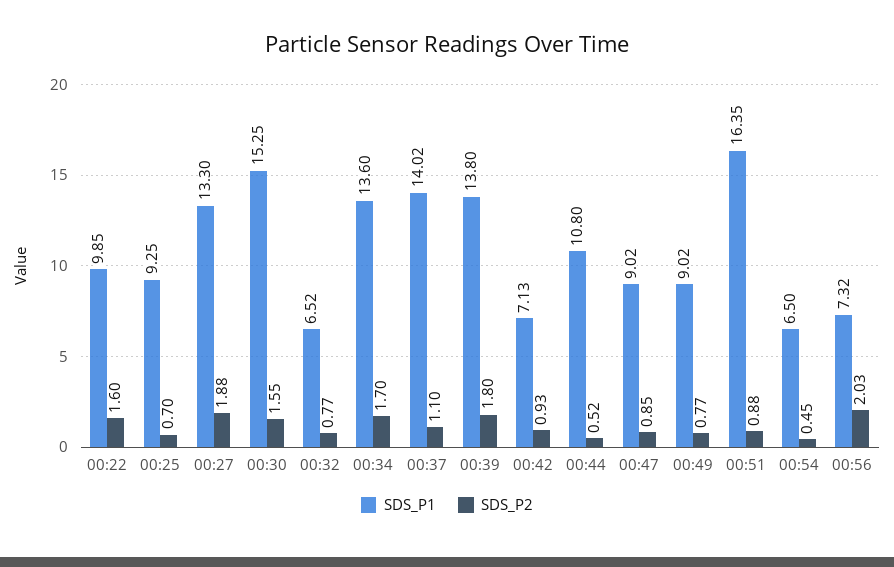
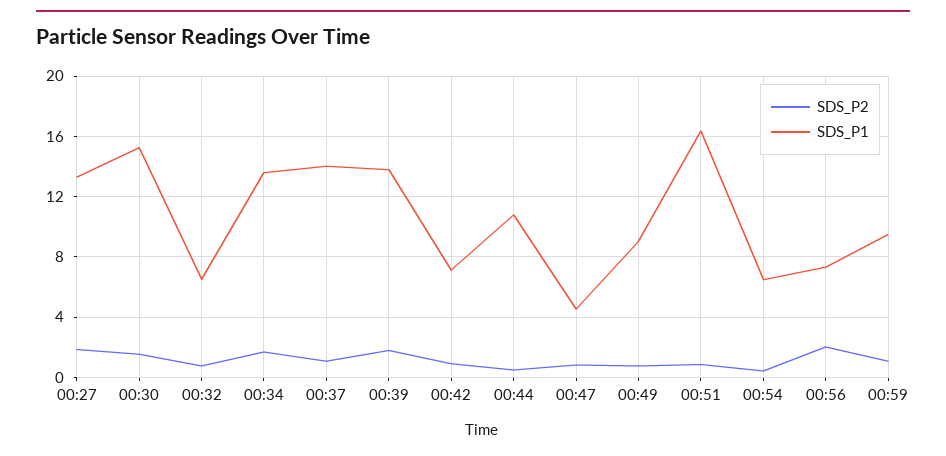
SDS_P1, 00:22: 9.85 -> none
SDS_P2, 00:22: 1.6 -> none
SDS_P1, 00:25: 9.25 -> none
SDS_P2, 00:25: 0.7 -> none
SDS_P1, 00:47: 9.02 -> 4.5
SDS_P2, 00:59: none -> 1
SDS_P1, 00:59: none -> 9.5

